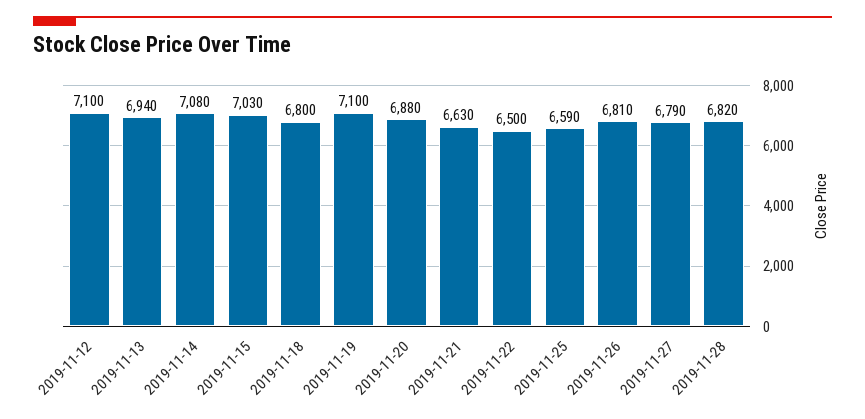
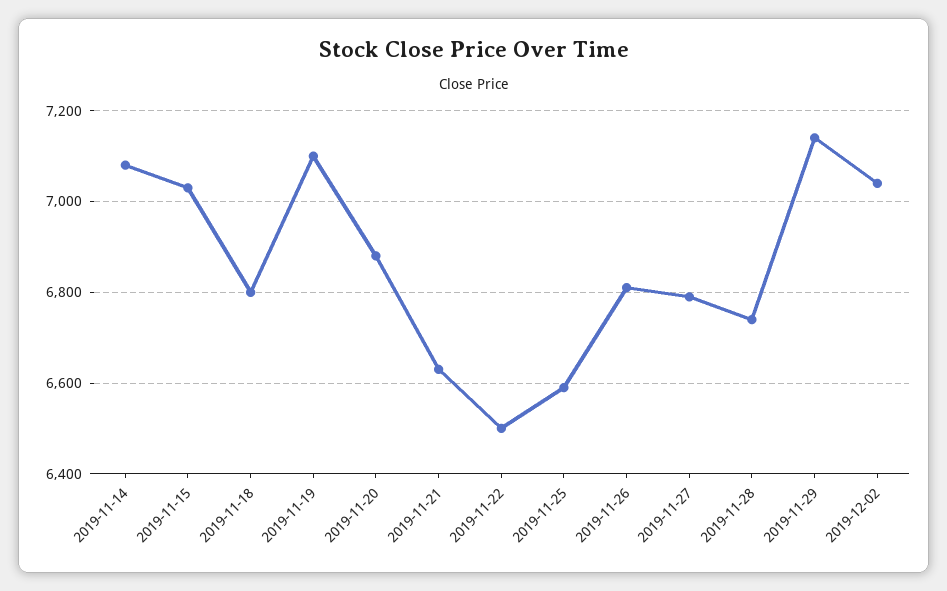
2019-11-12: 7100 -> none
2019-11-13: 6940 -> none
2019-11-28: 6820 -> 6740
2019-11-29: none -> 7140
2019-12-02: none -> 7040

